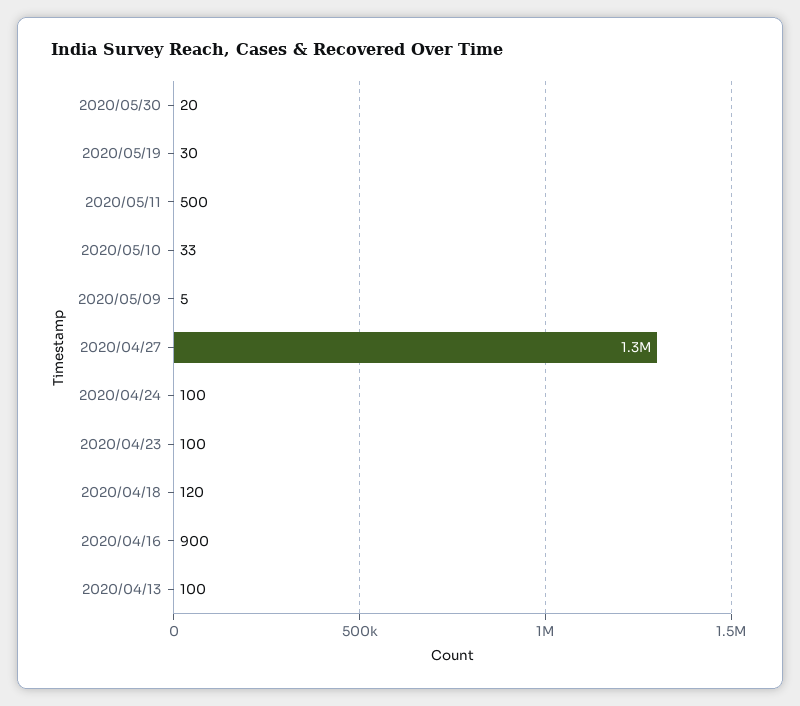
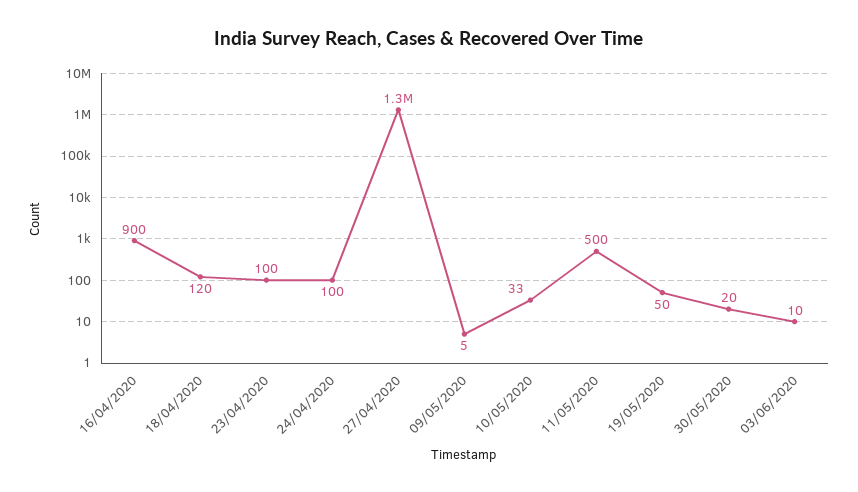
2020/05/19: 30 -> 50
2020/04/13: 100 -> none
03/06/2020: none -> 10

